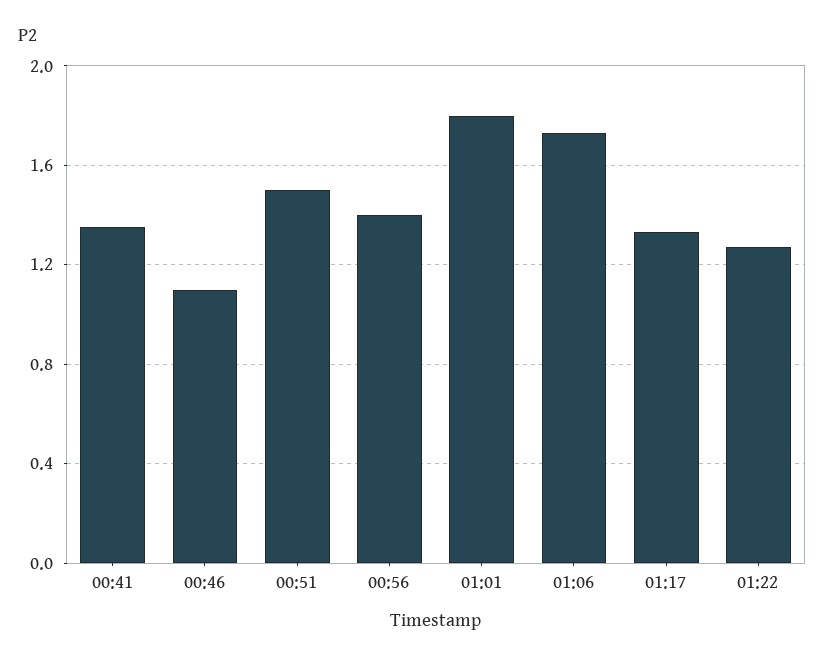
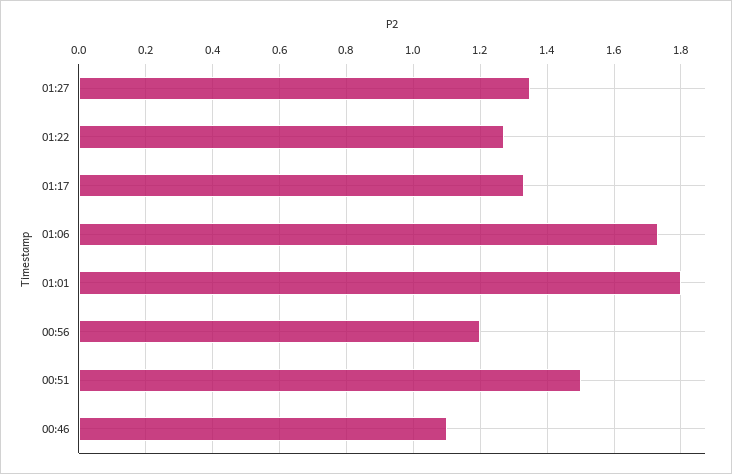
00:41: 1.35 -> none
00:56: 1.4 -> 1.2
01:27: none -> 1.35

